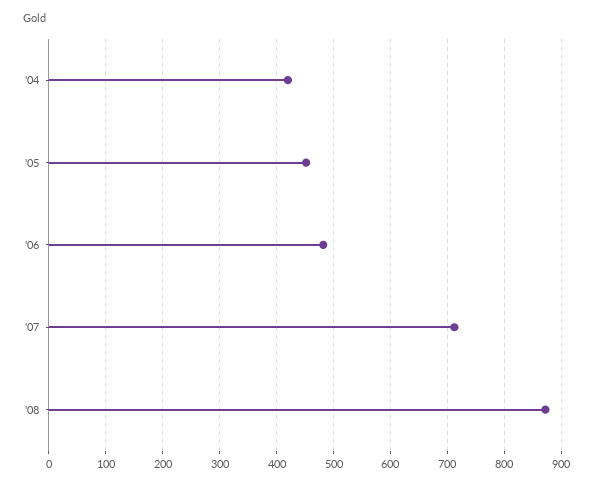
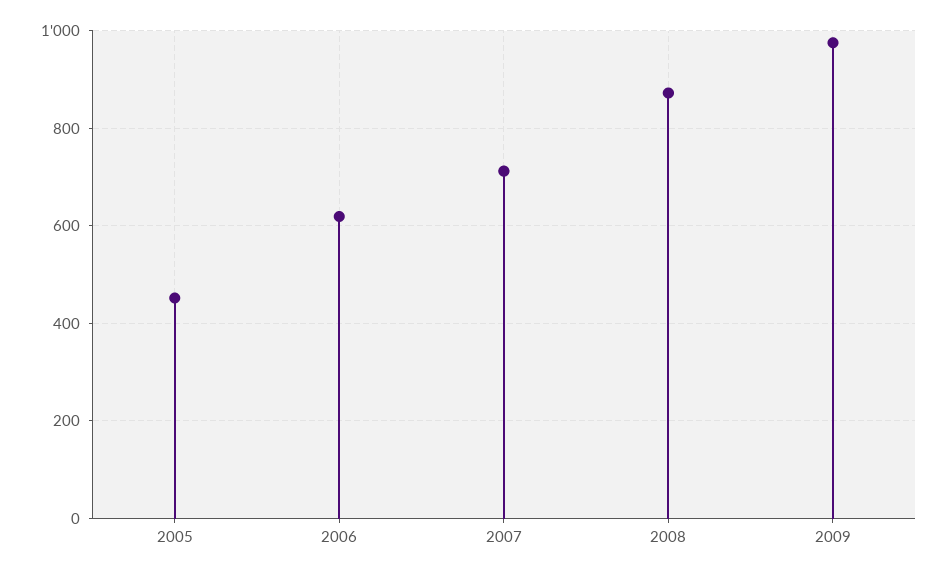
'04: 420 -> none
'06: 480 -> 620
2009: none -> 980

